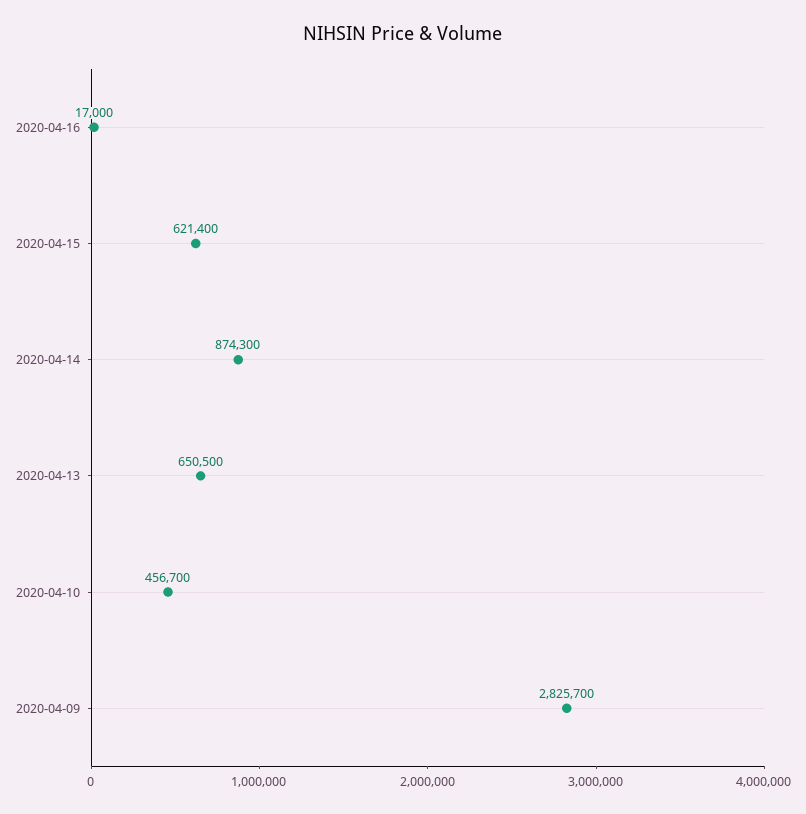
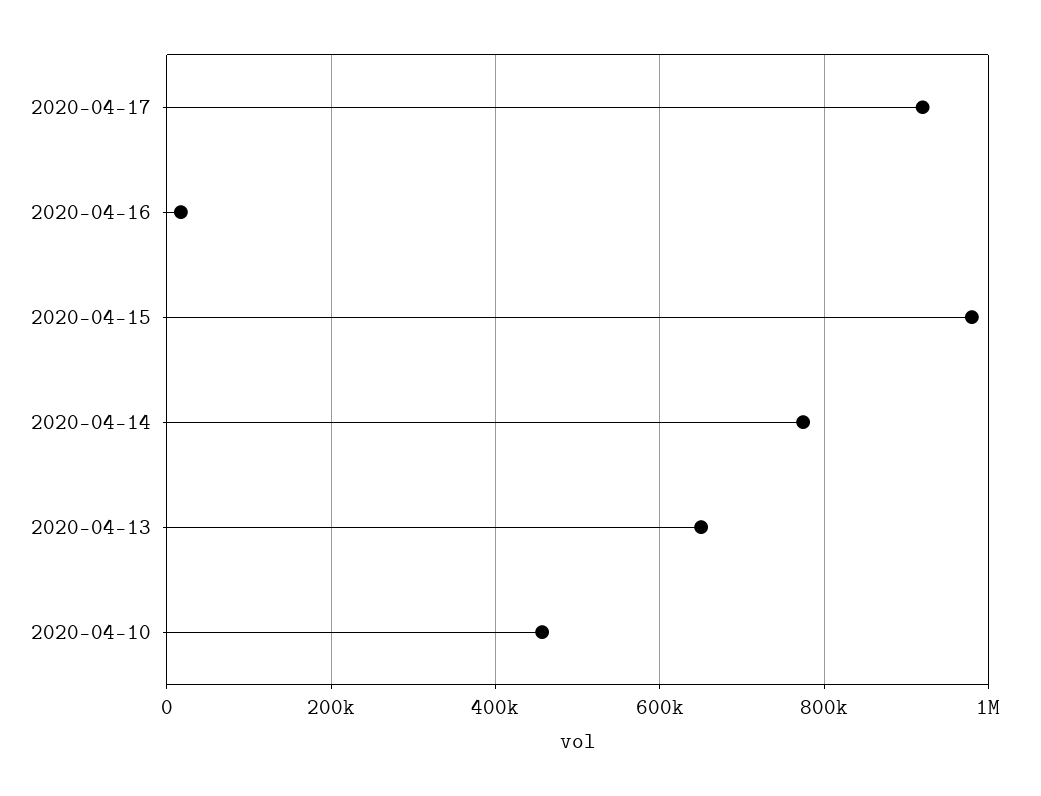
2020-04-15: 621400 -> 980000
2020-04-14: 874300 -> 780000
2020-04-09: 2825700 -> none
2020-04-17: none -> 920000

